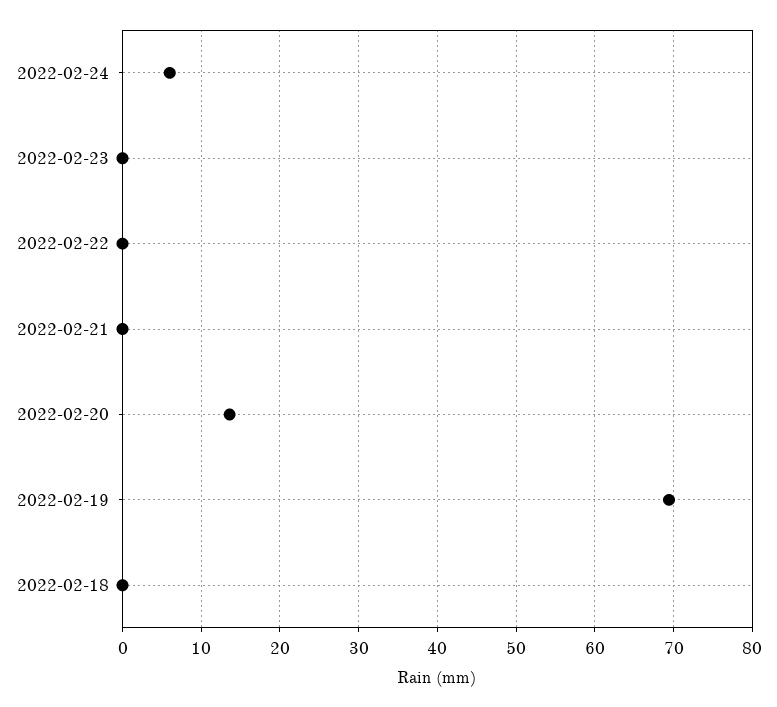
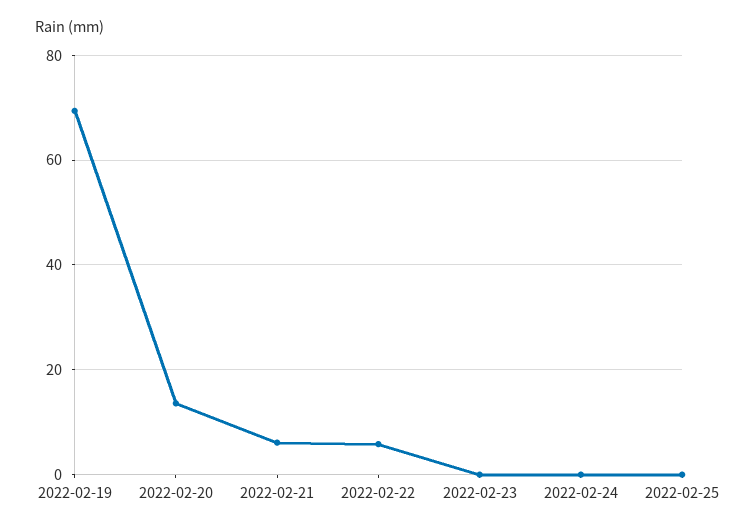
2022-02-24: 6 -> 0
2022-02-22: 0 -> 6
2022-02-21: 0 -> 6
2022-02-18: 0 -> none
2022-02-25: none -> 0

